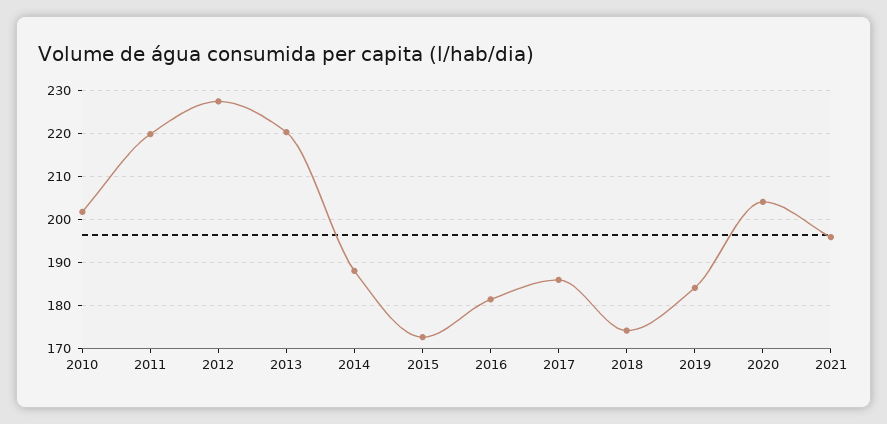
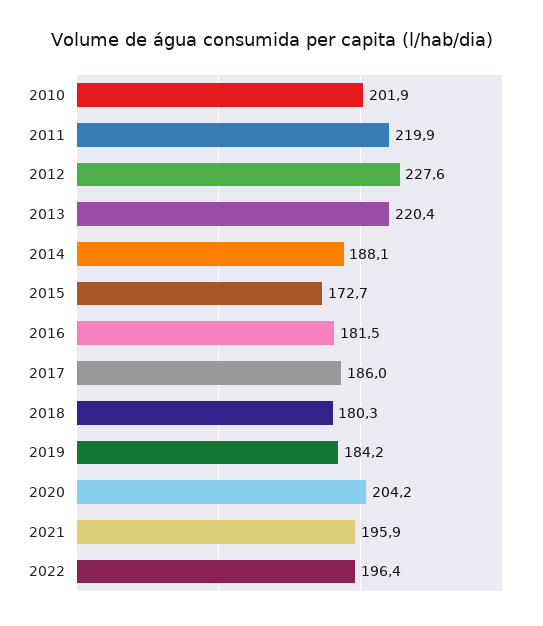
2018: 174 -> 180.3
2022: none -> 196.4

